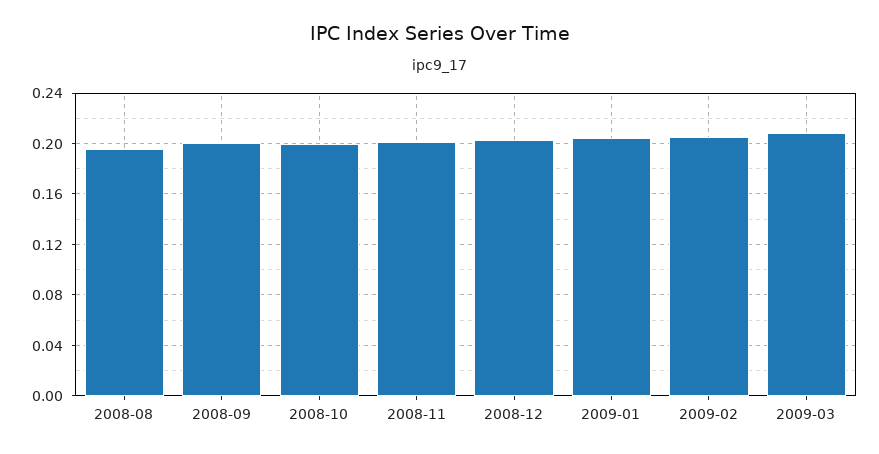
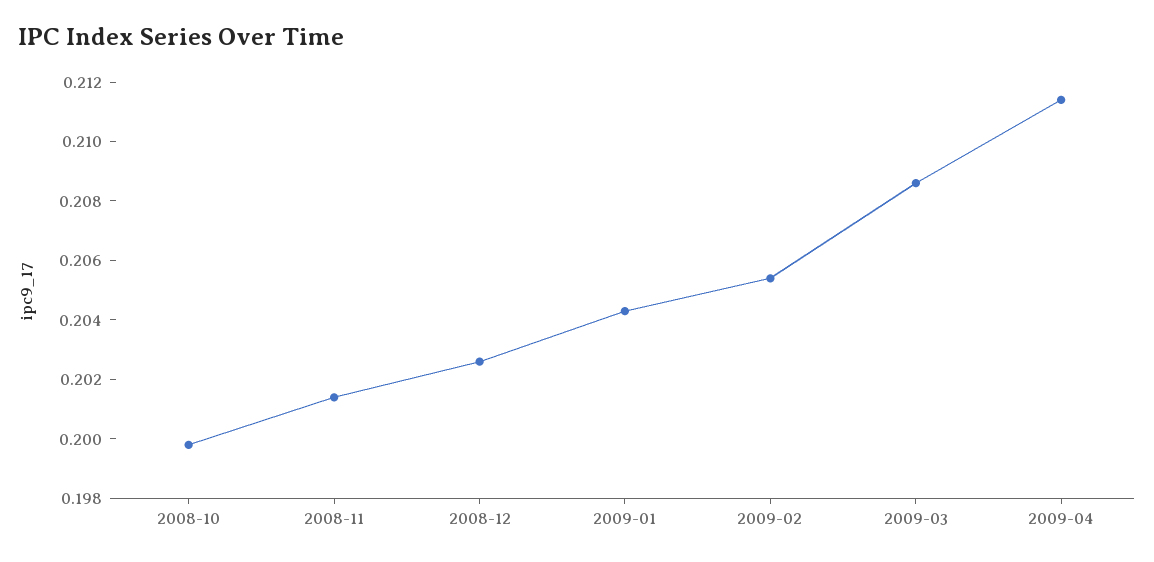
2008-08: 0.195 -> none
2008-09: 0.2 -> none
2009-04: none -> 0.2115

